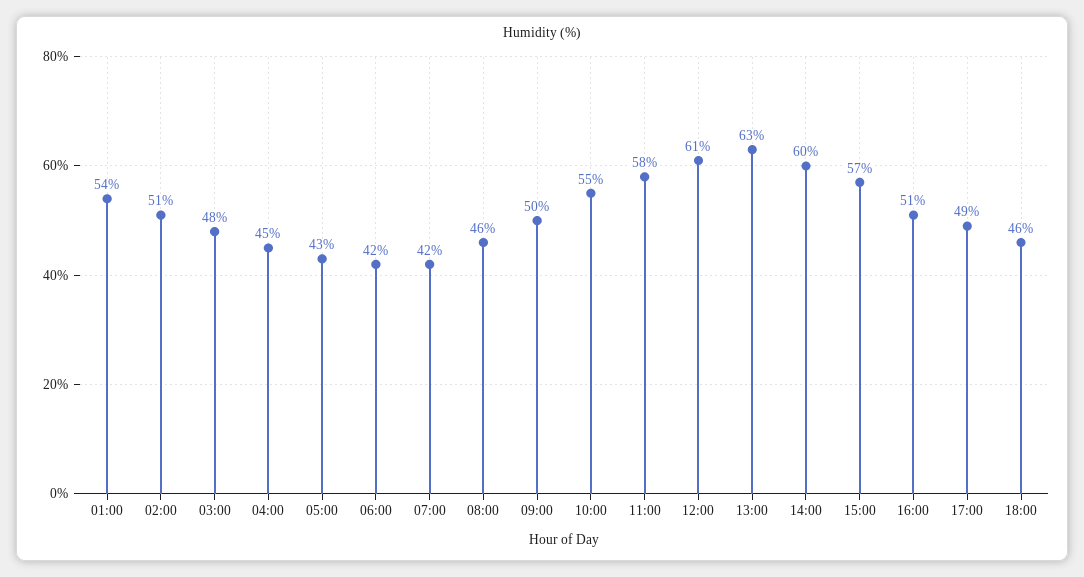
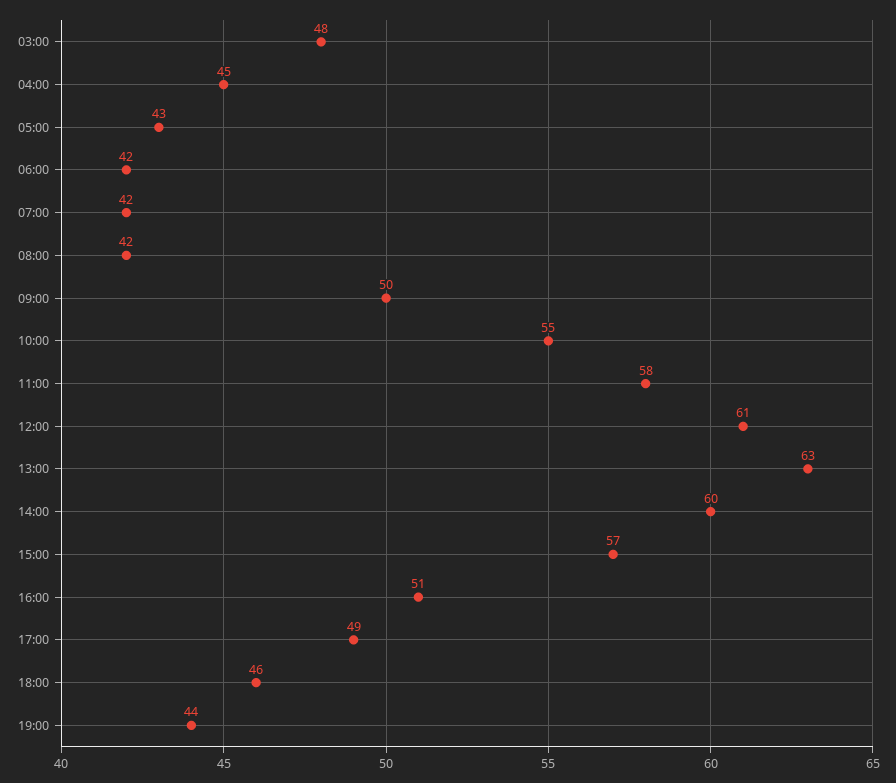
01:00: 54 -> none
02:00: 51 -> none
08:00: 46 -> 42
19:00: none -> 44

